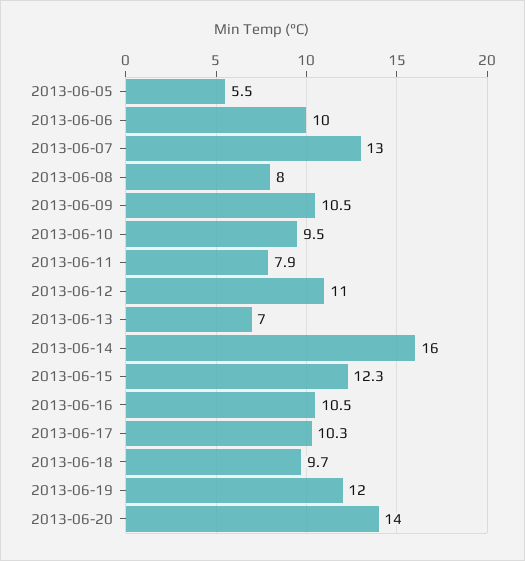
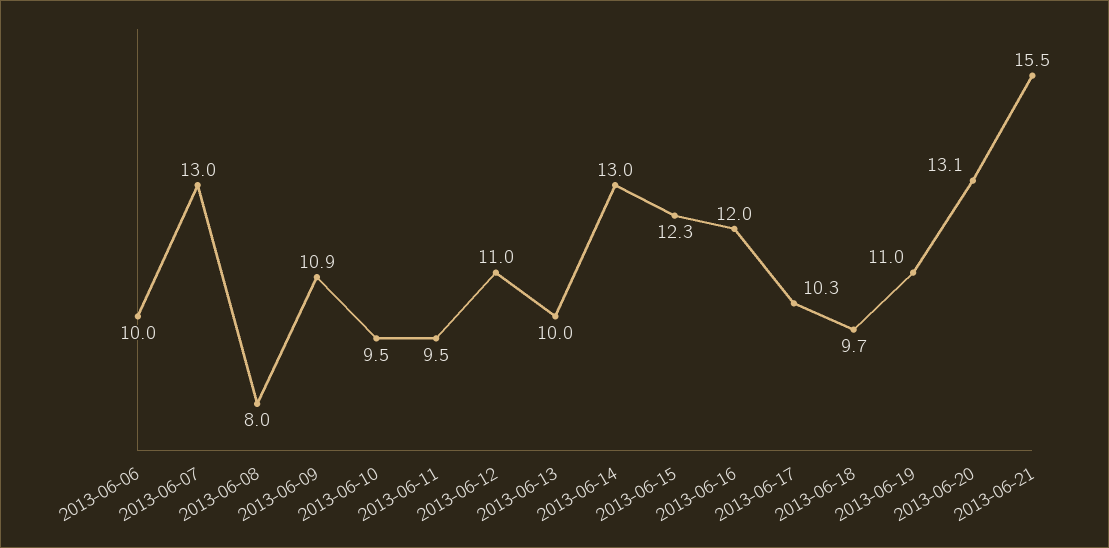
2013-06-05: 5.5 -> none
2013-06-09: 10.5 -> 10.9
2013-06-11: 7.9 -> 9.5
2013-06-13: 7 -> 10
2013-06-14: 16 -> 13
2013-06-16: 10.5 -> 12
2013-06-19: 12 -> 11
2013-06-20: 14 -> 13.1
2013-06-21: none -> 15.5

